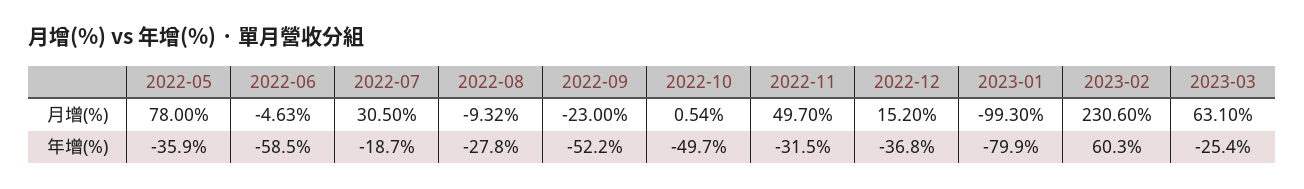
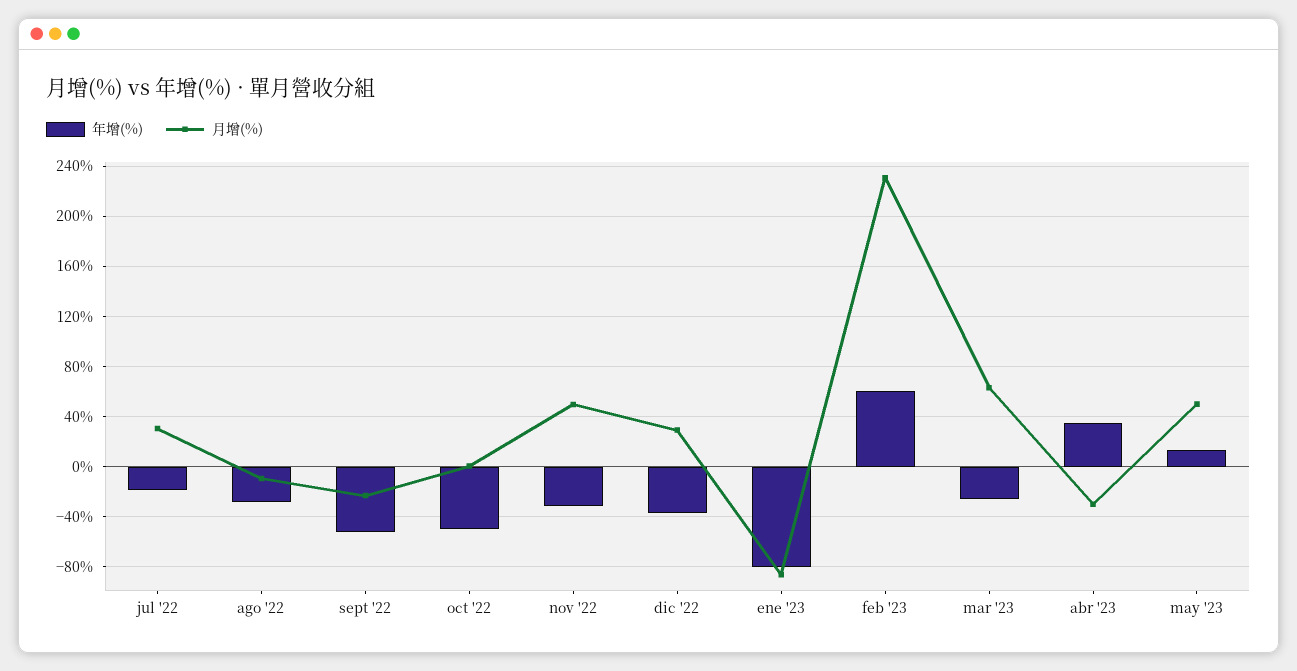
月增(%), 2022-05: 78 -> none
月增(%), 2022-06: -4.63 -> none
月增(%), 2022-12: 15.2 -> 30
月增(%), 2023-01: -99.3 -> -85
年增(%), 2022-05: -35.9 -> none
年增(%), 2022-06: -58.5 -> none
年增(%), abr '23: none -> 35
月增(%), abr '23: none -> -30
年增(%), may '23: none -> 15
月增(%), may '23: none -> 50

